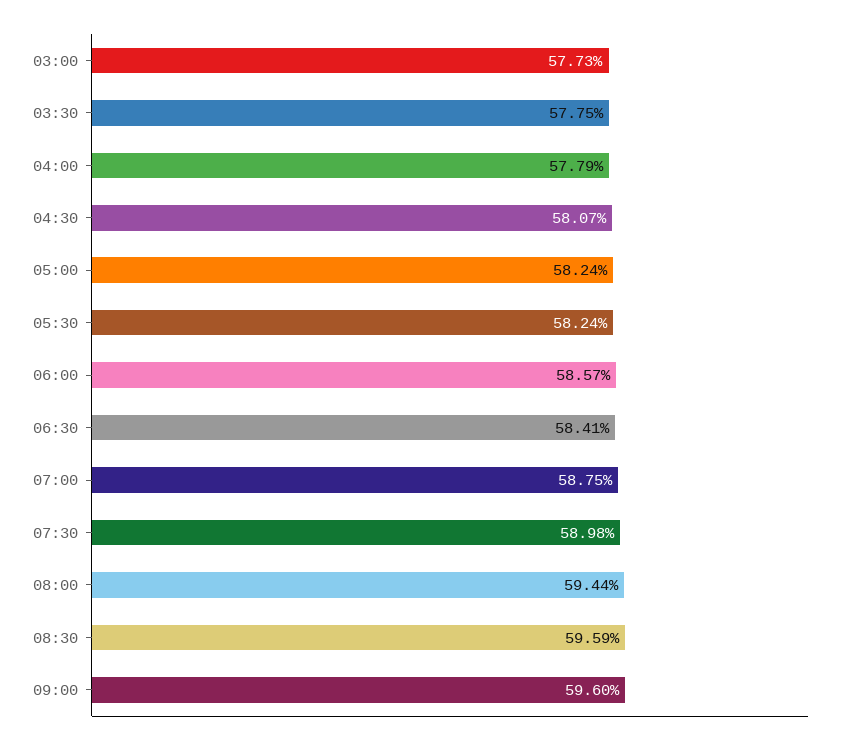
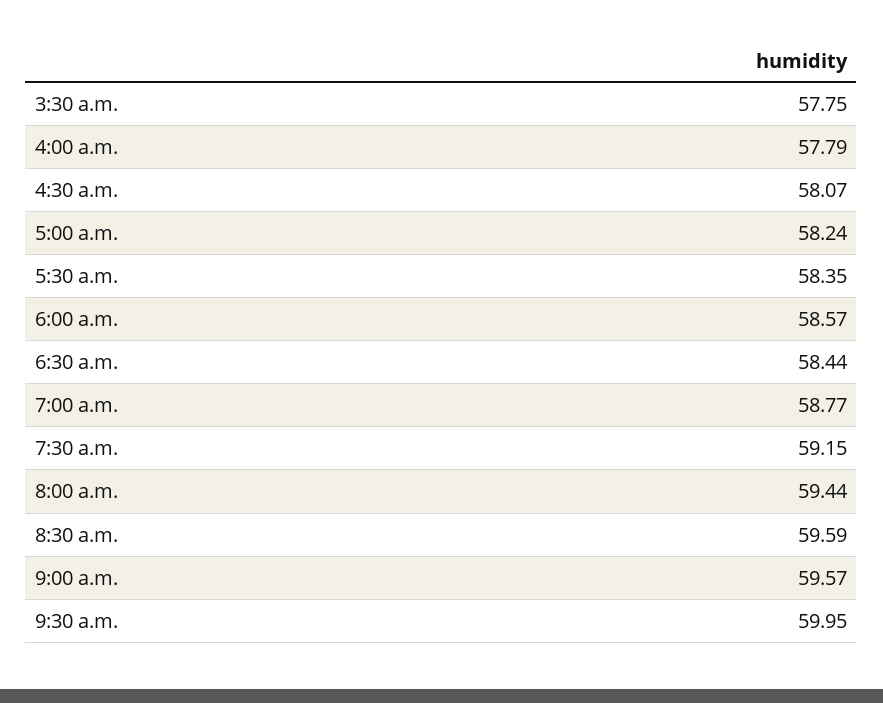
03:00: 57.73 -> none
05:30: 58.24 -> 58.35
06:30: 58.41 -> 58.44
07:00: 58.75 -> 58.77
07:30: 58.98 -> 59.15
09:00: 59.6 -> 59.57
9:30 a.m.: none -> 59.95

